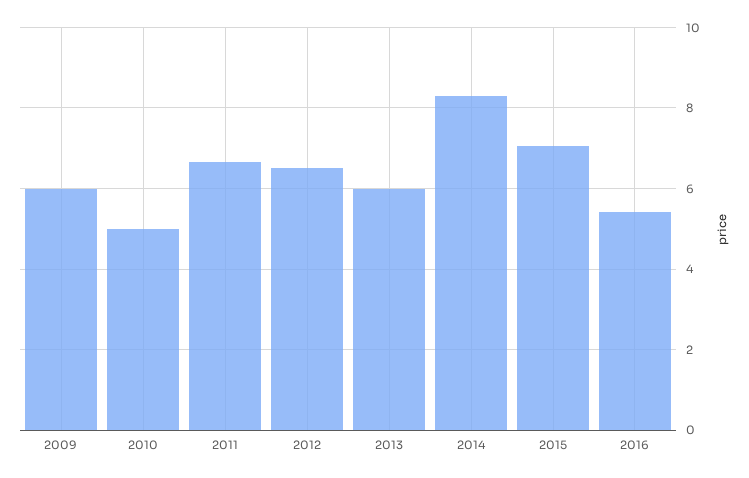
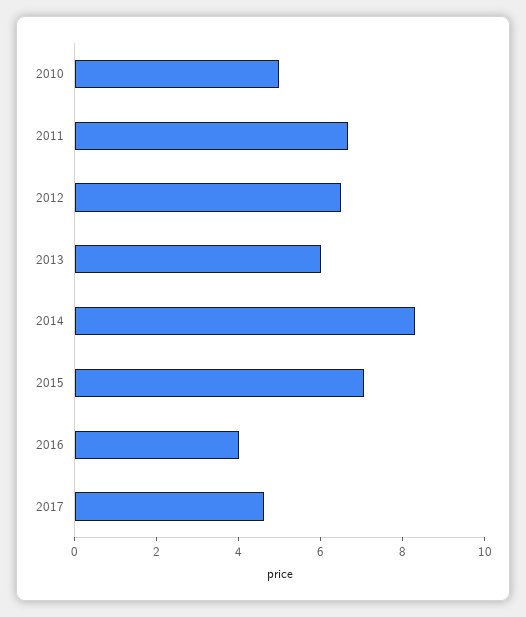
2009: 6 -> none
2016: 5.4 -> 4
2017: none -> 4.5

